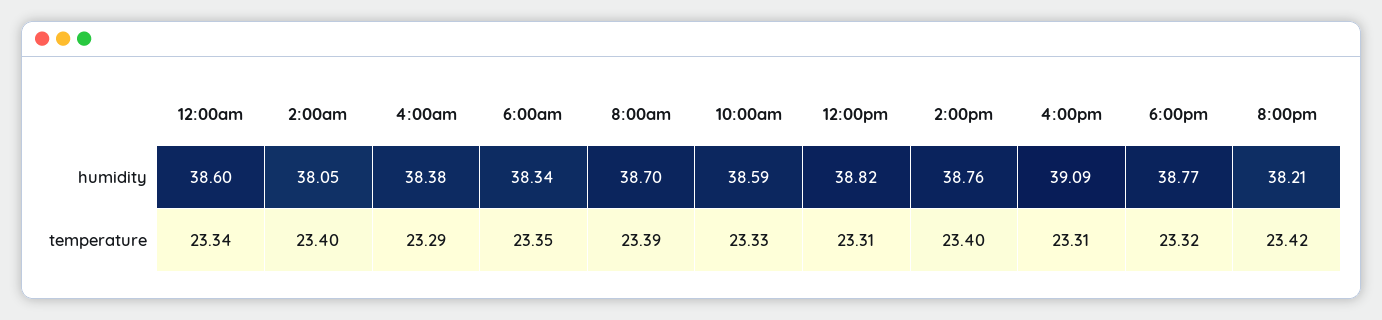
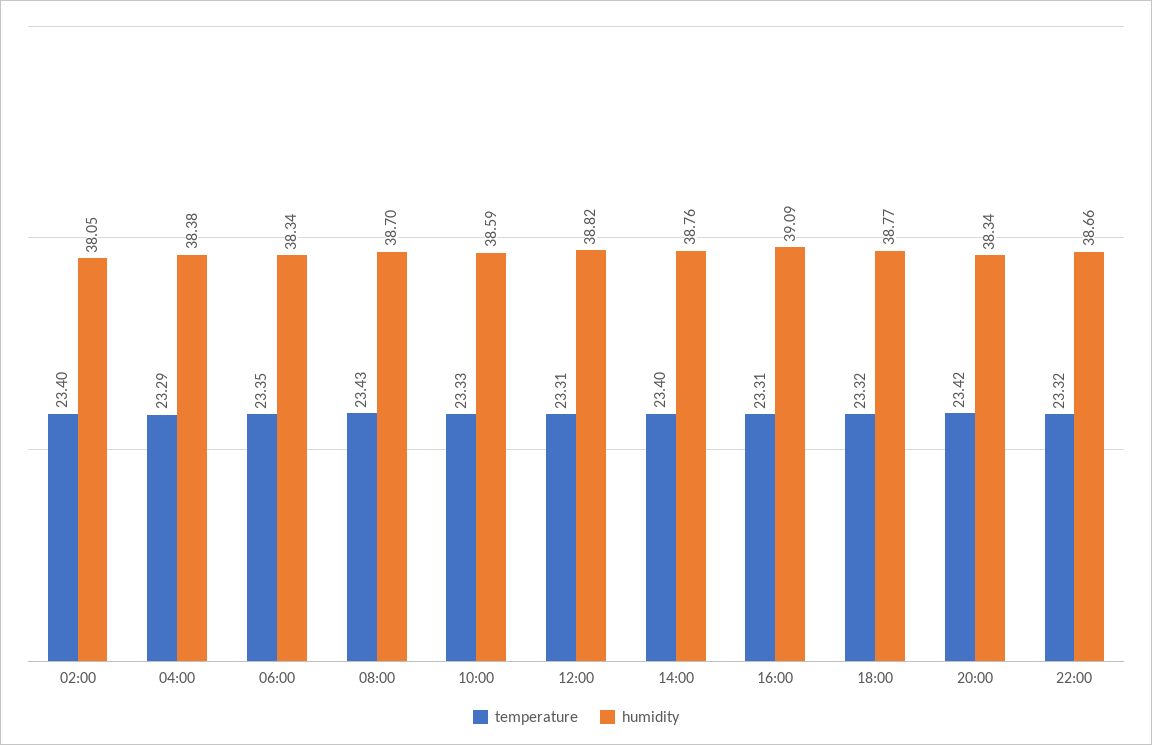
humidity, 12:00am: 38.6 -> none
humidity, 8:00pm: 38.21 -> 38.34
temperature, 12:00am: 23.34 -> none
temperature, 8:00am: 23.39 -> 23.43
temperature, 22:00: none -> 23.32
humidity, 22:00: none -> 38.66

